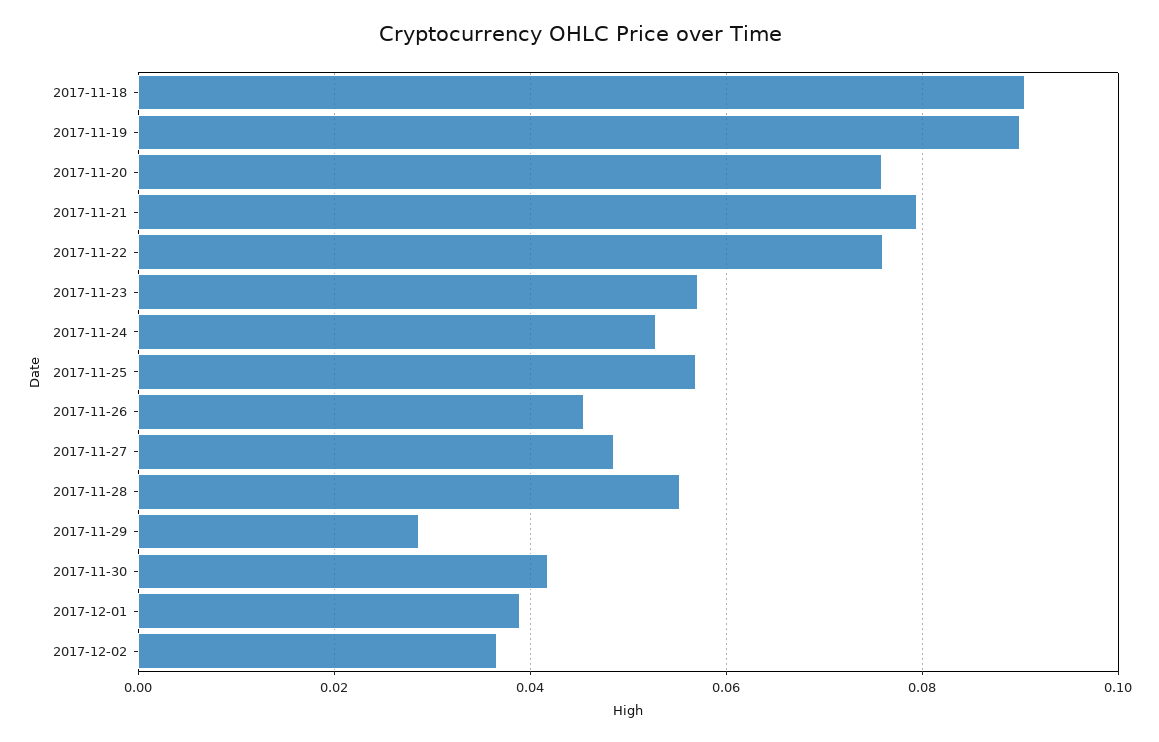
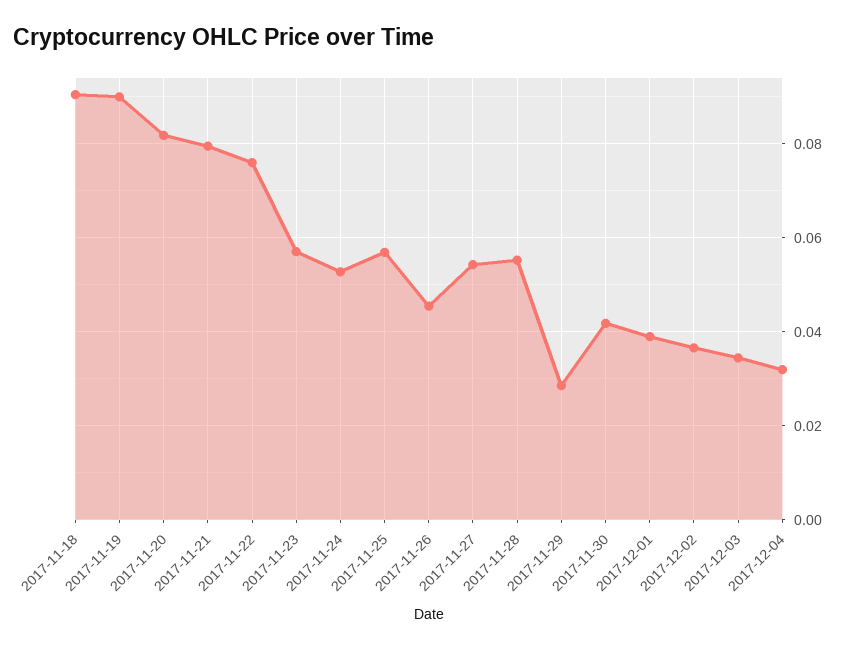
2017-11-20: 0.076 -> 0.082
2017-11-27: 0.048 -> 0.054
2017-12-03: none -> 0.034
2017-12-04: none -> 0.032

